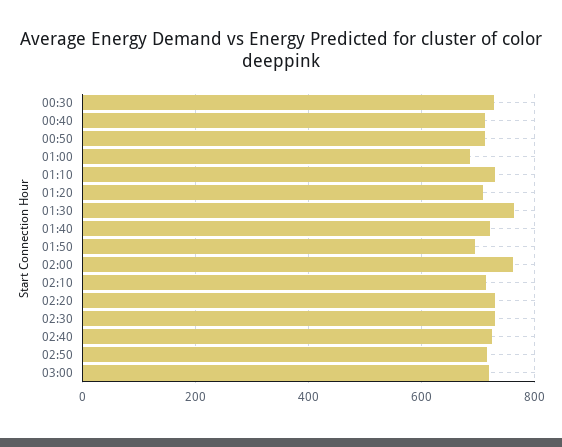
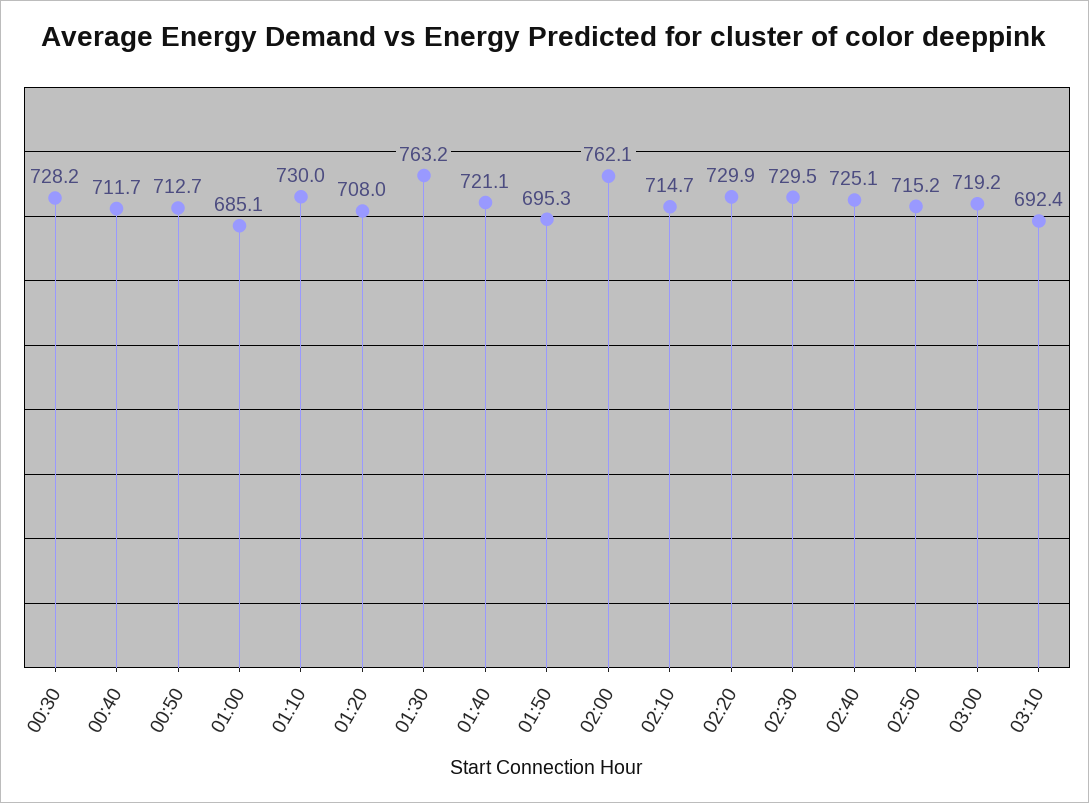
03:10: none -> 692.4

